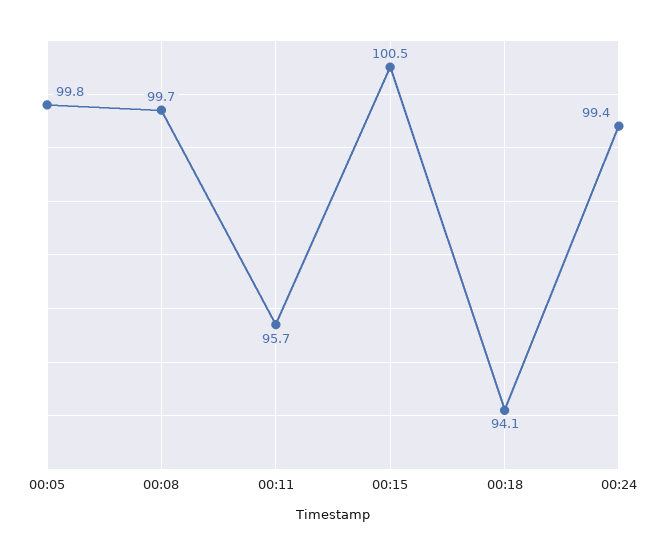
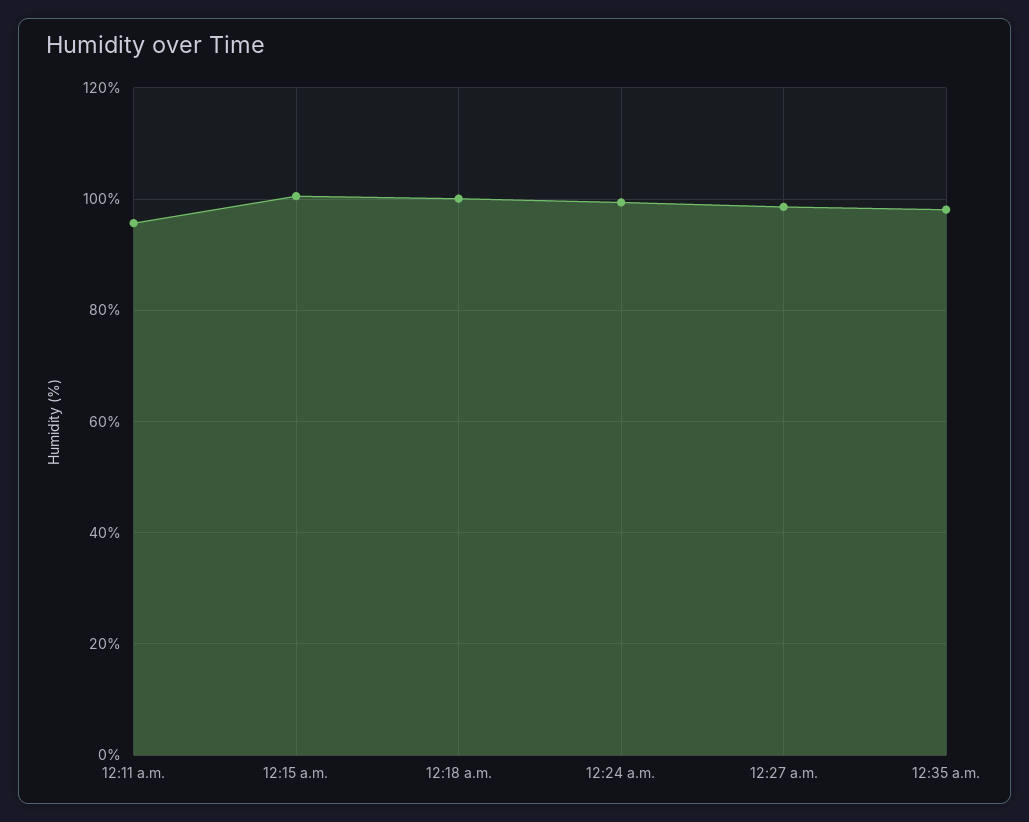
00:05: 99.8 -> none
00:08: 99.7 -> none
00:18: 94.1 -> 100
12:27 a.m.: none -> 98
12:35 a.m.: none -> 98

